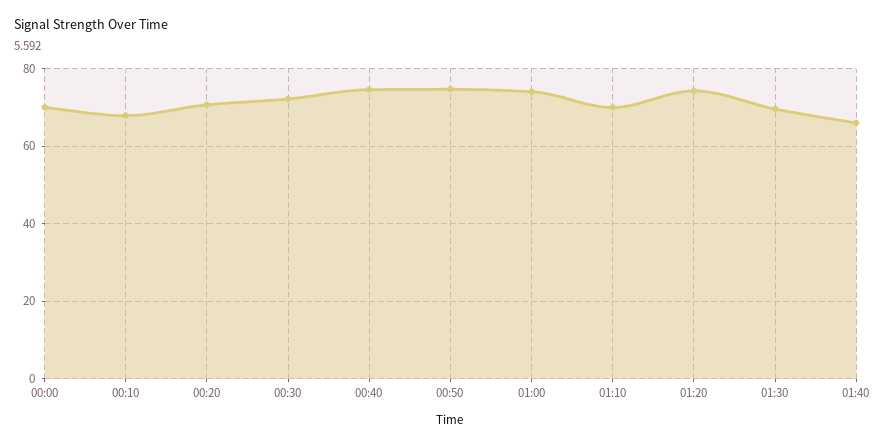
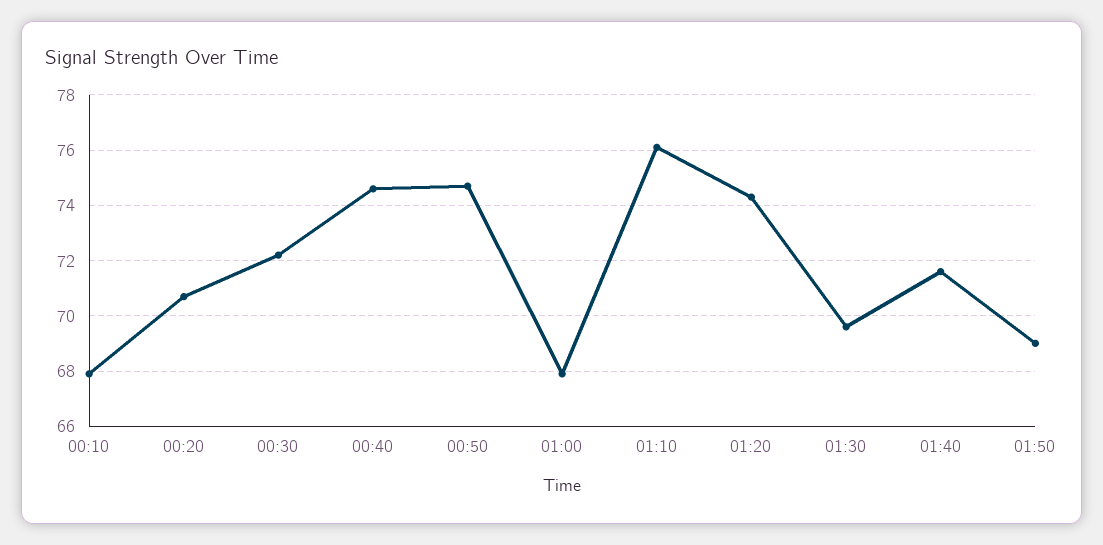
00:00: 70 -> none
01:00: 74 -> 68
01:10: 70 -> 76
01:40: 66 -> 71.5
01:50: none -> 69

